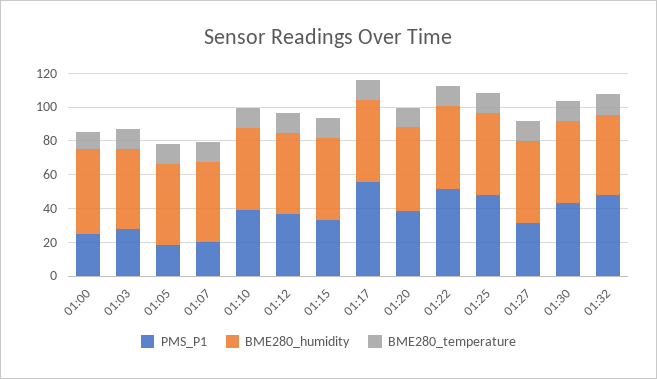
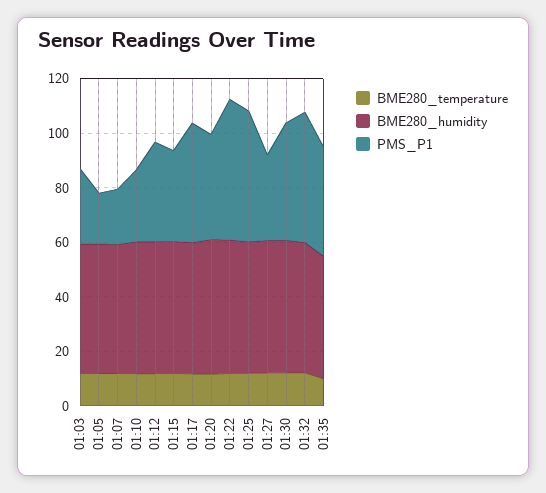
PMS_P1, 01:00: 25 -> none
BME280_humidity, 01:00: 50 -> none
BME280_temperature, 01:00: 10 -> none
PMS_P1, 01:10: 40 -> 25
PMS_P1, 01:17: 55 -> 45
BME280_temperature, 01:35: none -> 10
BME280_humidity, 01:35: none -> 45
PMS_P1, 01:35: none -> 40

